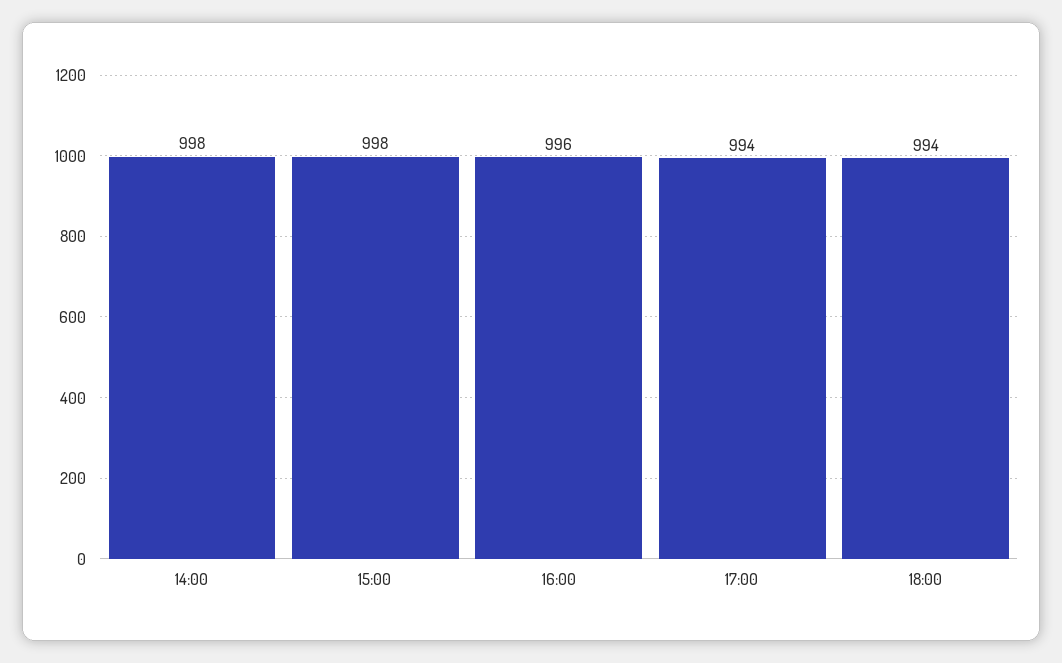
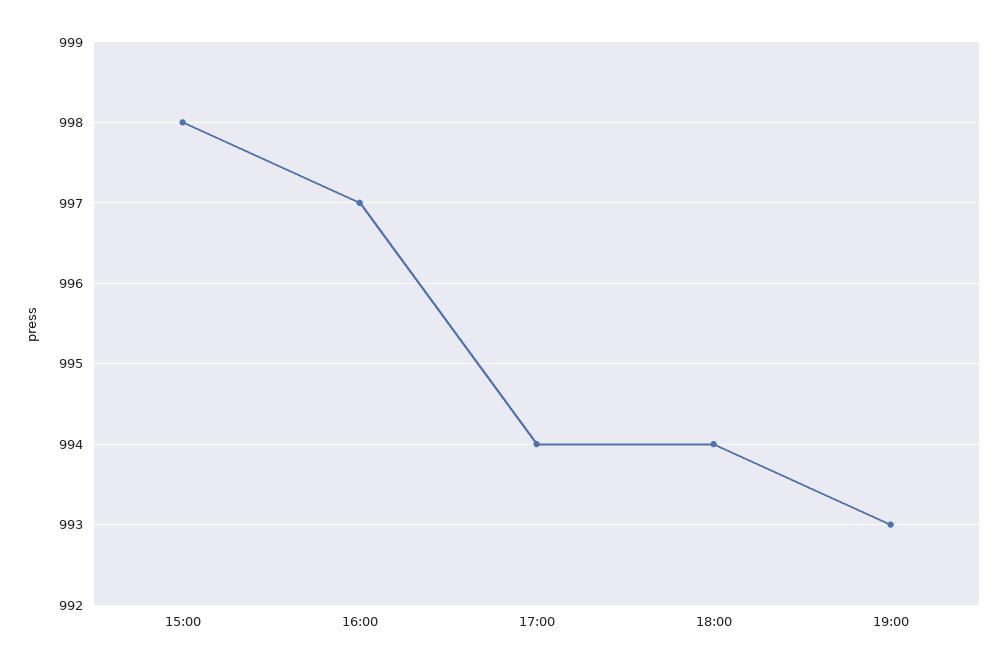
14:00: 998 -> none
16:00: 996 -> 997
19:00: none -> 993

